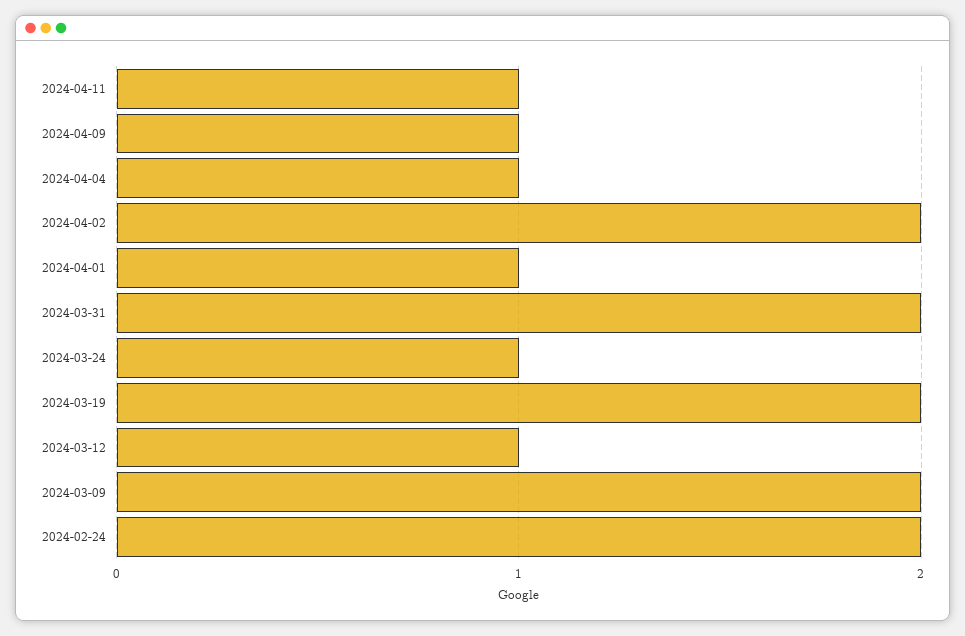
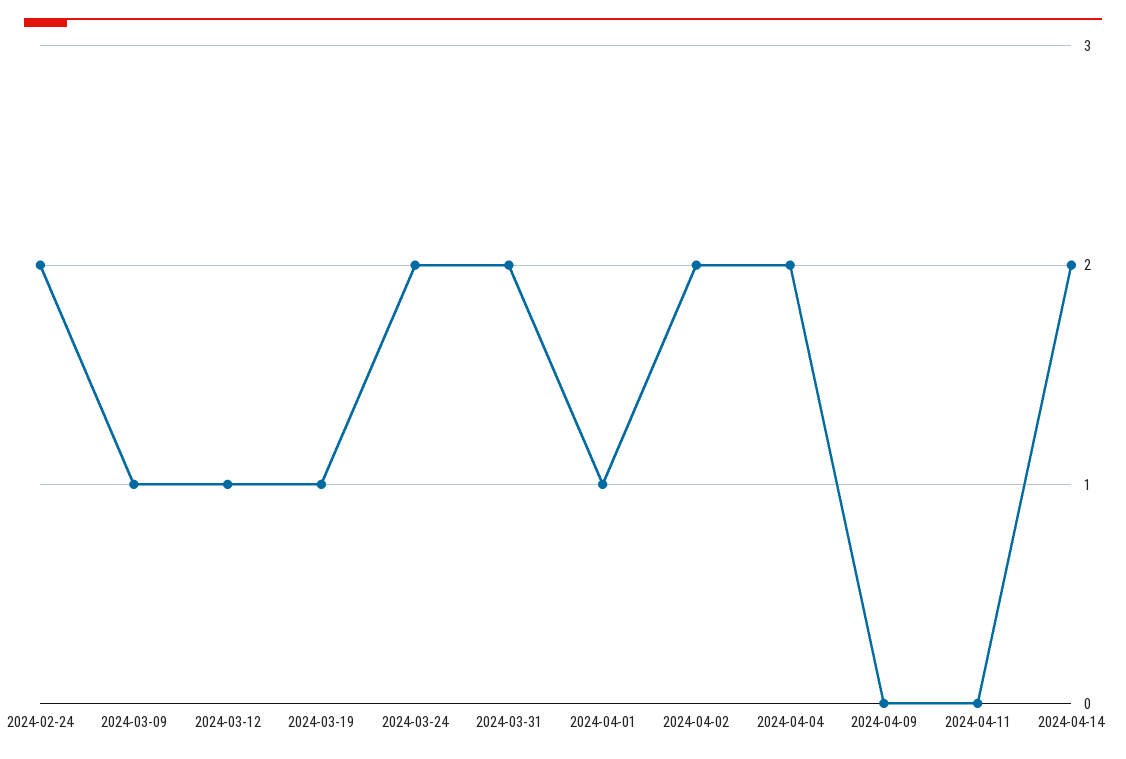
2024-04-11: 1 -> 0
2024-04-09: 1 -> 0
2024-04-04: 1 -> 2
2024-03-24: 1 -> 2
2024-03-19: 2 -> 1
2024-03-09: 2 -> 1
2024-04-14: none -> 2

